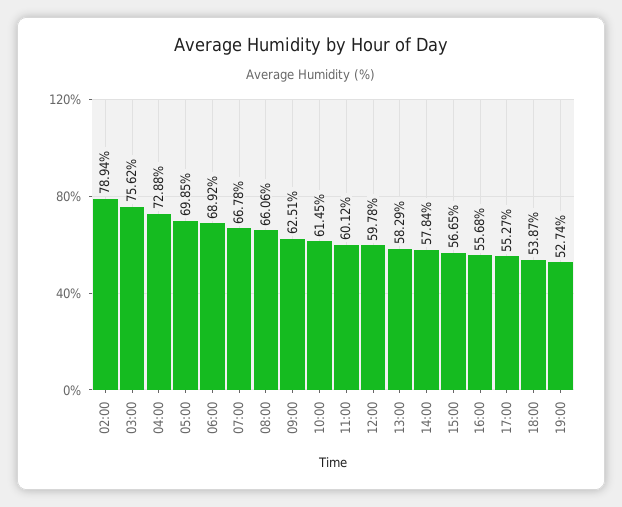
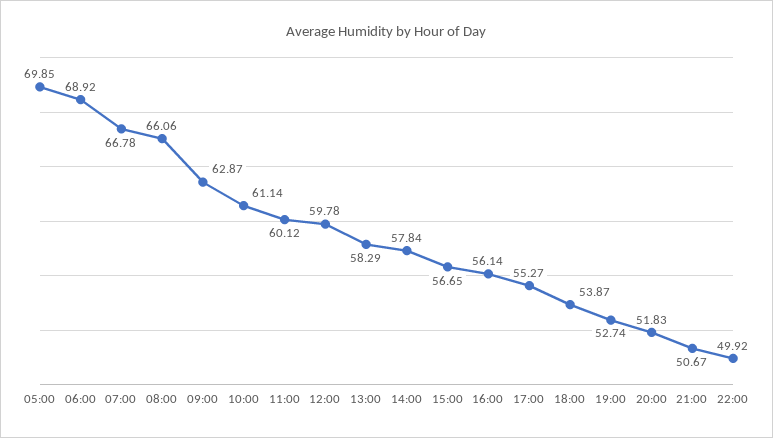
02:00: 78.94 -> none
03:00: 75.62 -> none
04:00: 72.88 -> none
09:00: 62.51 -> 62.87
10:00: 61.45 -> 61.14
16:00: 55.68 -> 56.14
20:00: none -> 51.83
21:00: none -> 50.67
22:00: none -> 49.92

